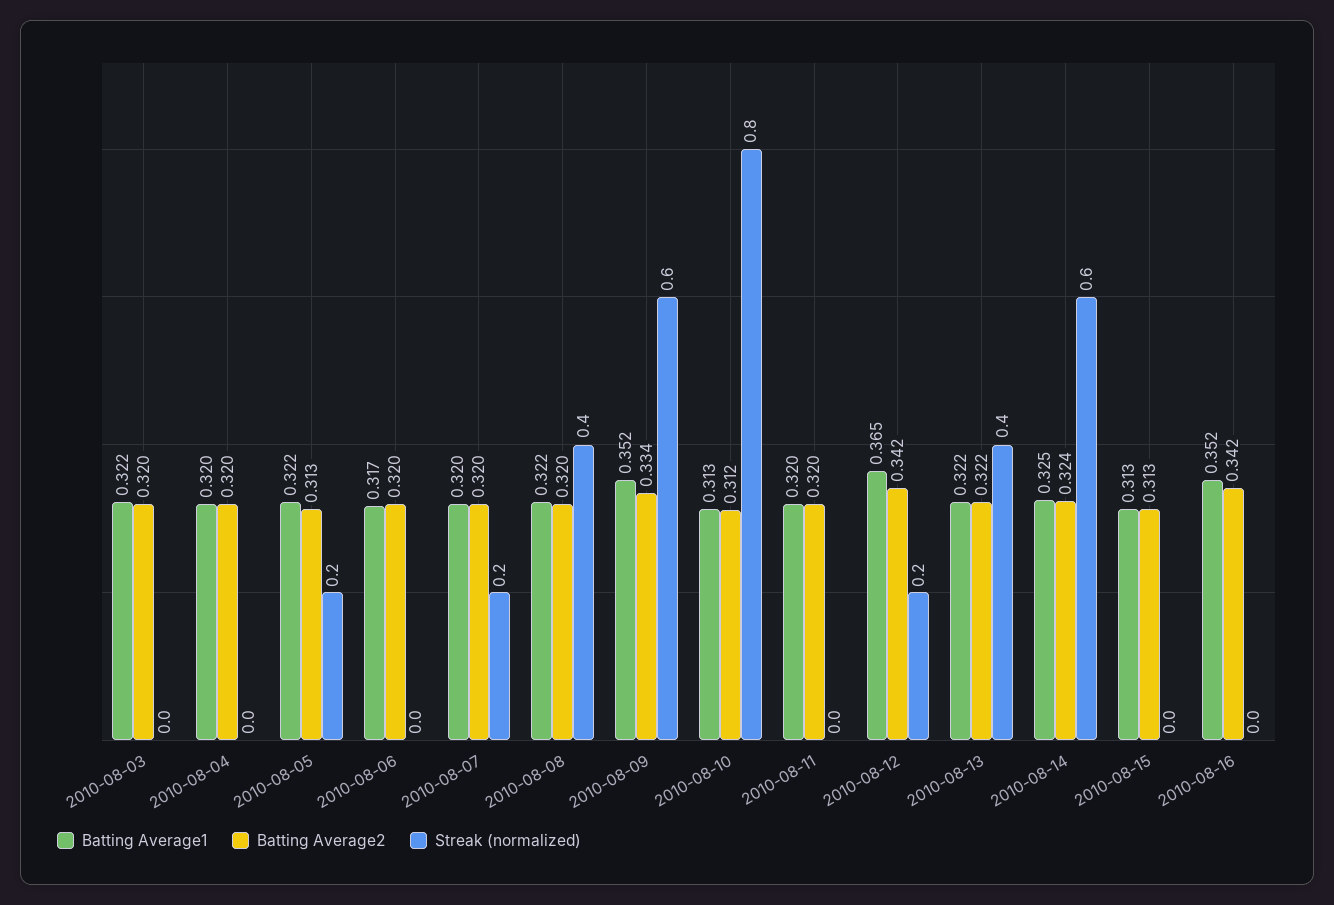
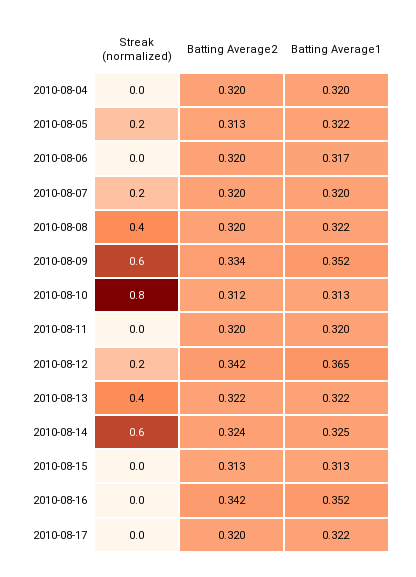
Batting Average1, 2010-08-03: 0.322 -> none
Batting Average2, 2010-08-03: 0.32 -> none
Streak (normalized), 2010-08-03: 0 -> none
Streak (normalized), 2010-08-17: none -> 0
Batting Average2, 2010-08-17: none -> 0.32
Batting Average1, 2010-08-17: none -> 0.322

